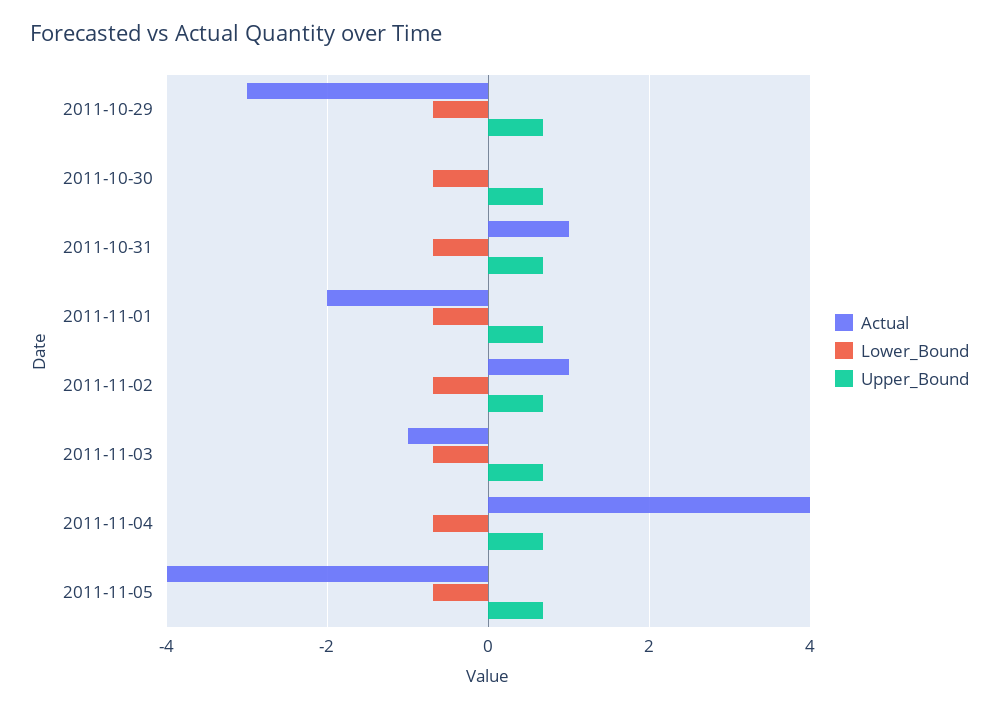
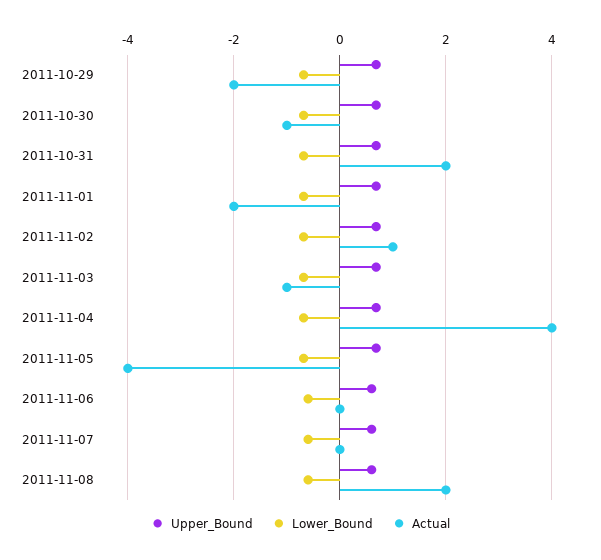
Actual, 2011-10-29: -3 -> -2
Actual, 2011-10-30: 0 -> -1
Actual, 2011-10-31: 1 -> 2
Upper_Bound, 2011-11-06: none -> 0.6
Lower_Bound, 2011-11-06: none -> -0.6
Actual, 2011-11-06: none -> 0
Upper_Bound, 2011-11-07: none -> 0.6
Lower_Bound, 2011-11-07: none -> -0.6
Actual, 2011-11-07: none -> 0
Upper_Bound, 2011-11-08: none -> 0.6
Lower_Bound, 2011-11-08: none -> -0.6
Actual, 2011-11-08: none -> 2

